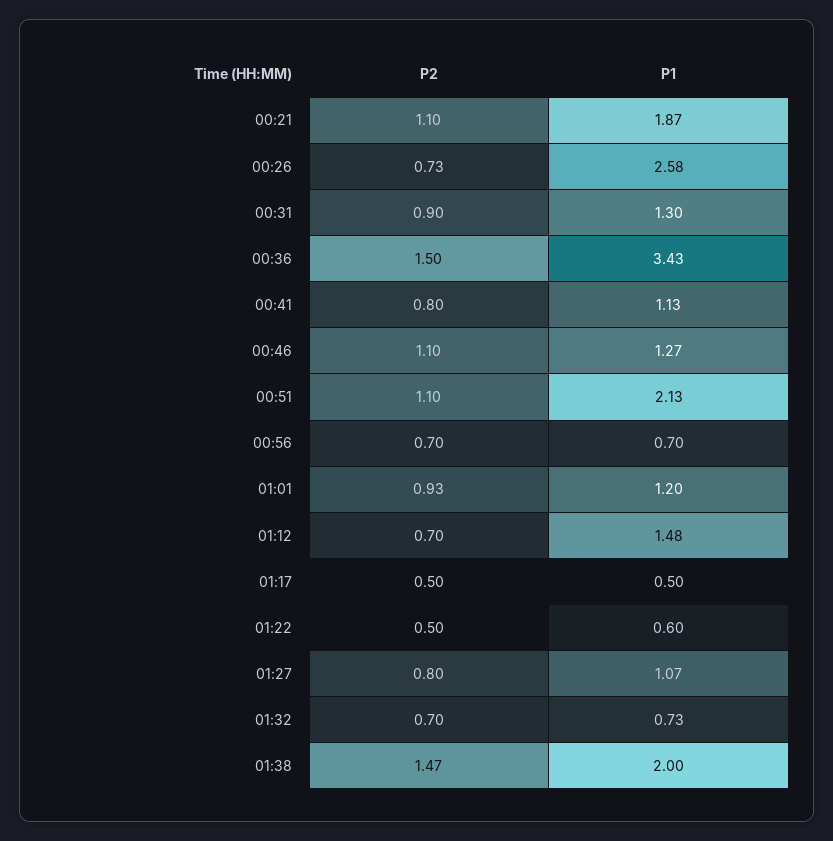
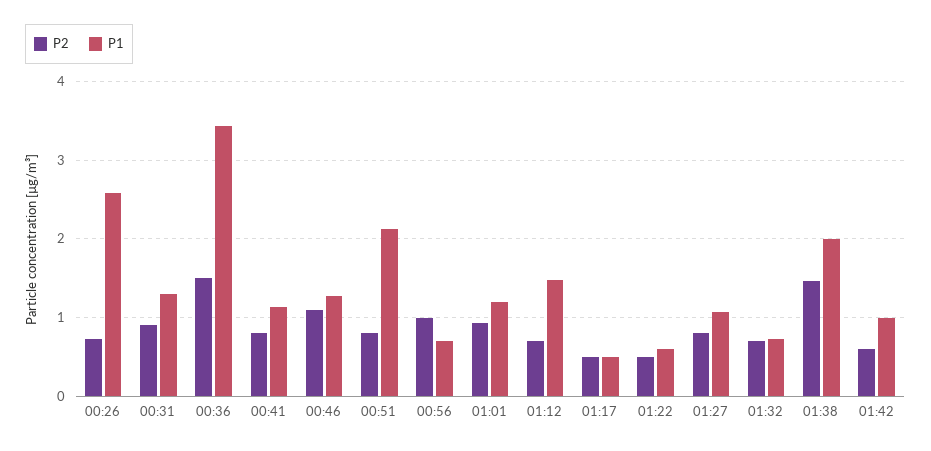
P2, 00:21: 1.1 -> none
P1, 00:21: 1.87 -> none
P2, 00:51: 1.1 -> 0.8
P2, 00:56: 0.7 -> 1
P2, 01:42: none -> 0.6
P1, 01:42: none -> 1

